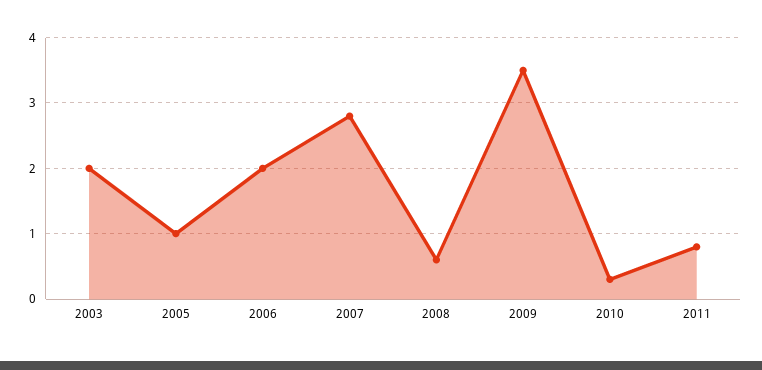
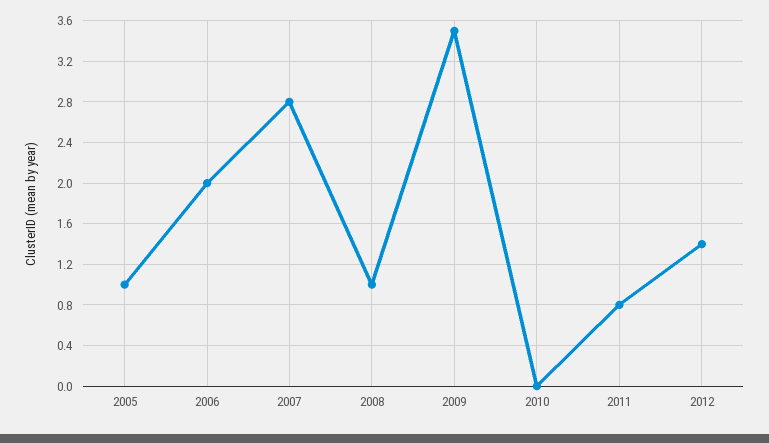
2003: 2 -> none
2008: 0.6 -> 1
2010: 0.3 -> 0
2012: none -> 1.4

